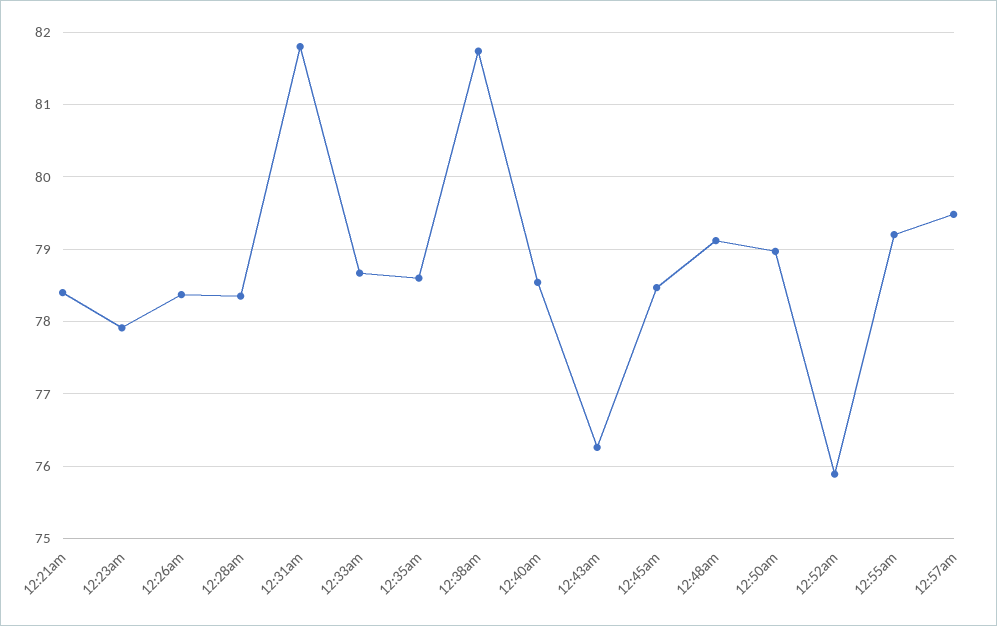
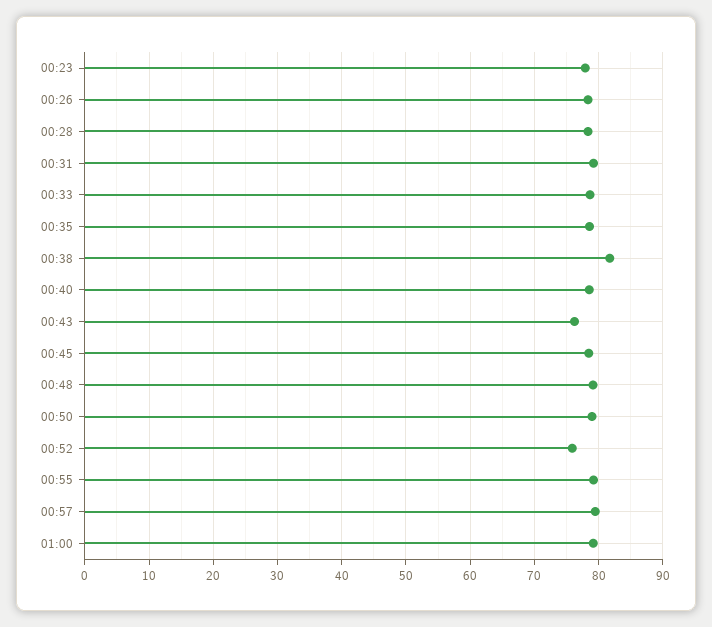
12:21am: 78.4 -> none
12:31am: 81.8 -> 79
01:00: none -> 79

